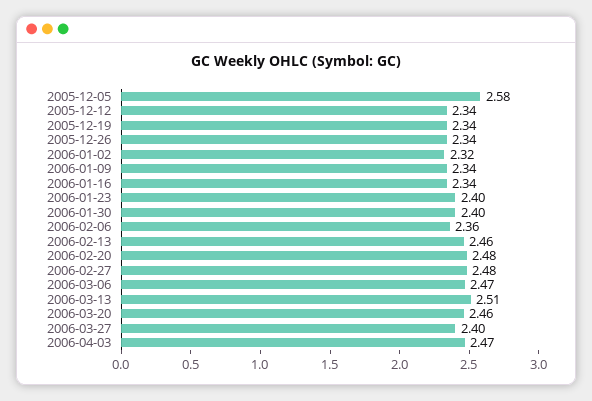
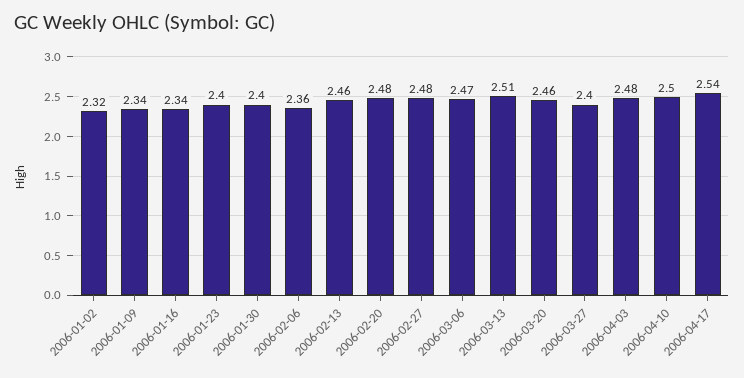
2005-12-05: 2.58 -> none
2005-12-12: 2.34 -> none
2005-12-19: 2.34 -> none
2005-12-26: 2.34 -> none
2006-04-03: 2.47 -> 2.48
2006-04-10: none -> 2.5
2006-04-17: none -> 2.54

